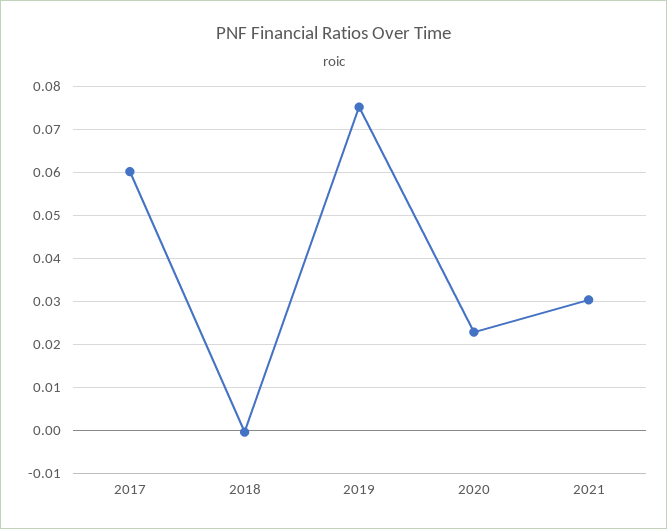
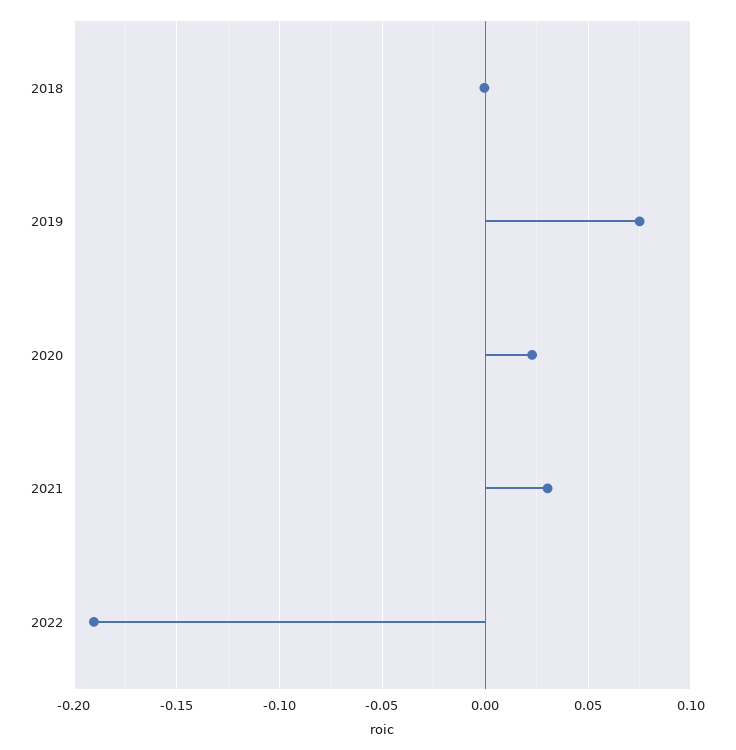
2017: 0.06 -> none
2022: none -> -0.19

